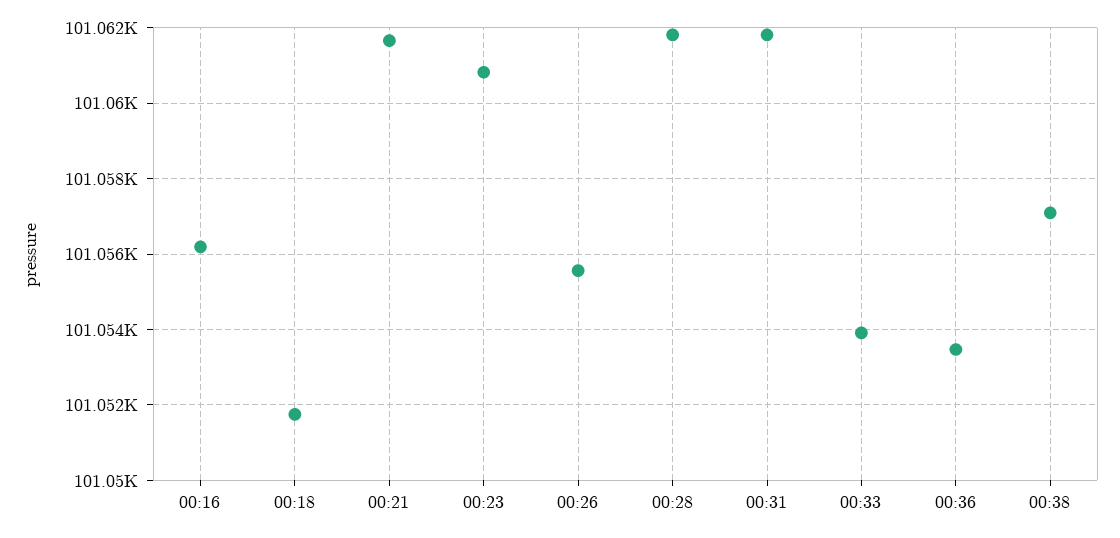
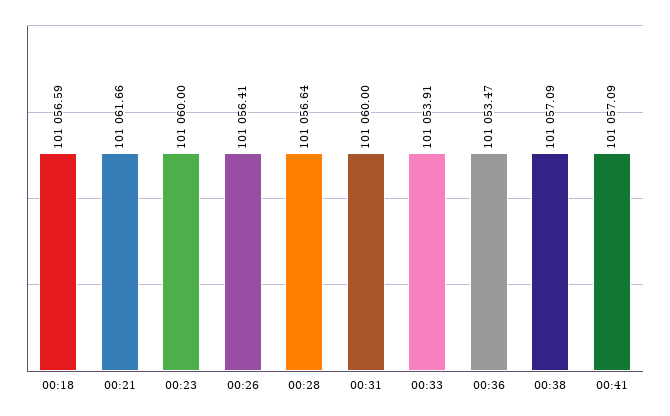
00:16: 101056.2 -> none
00:18: 101051.8 -> 101056.59
00:23: 101060.8 -> 101060
00:26: 101055.6 -> 101056.41
00:28: 101061.8 -> 101056.64
00:31: 101061.8 -> 101060
00:41: none -> 101057.09

